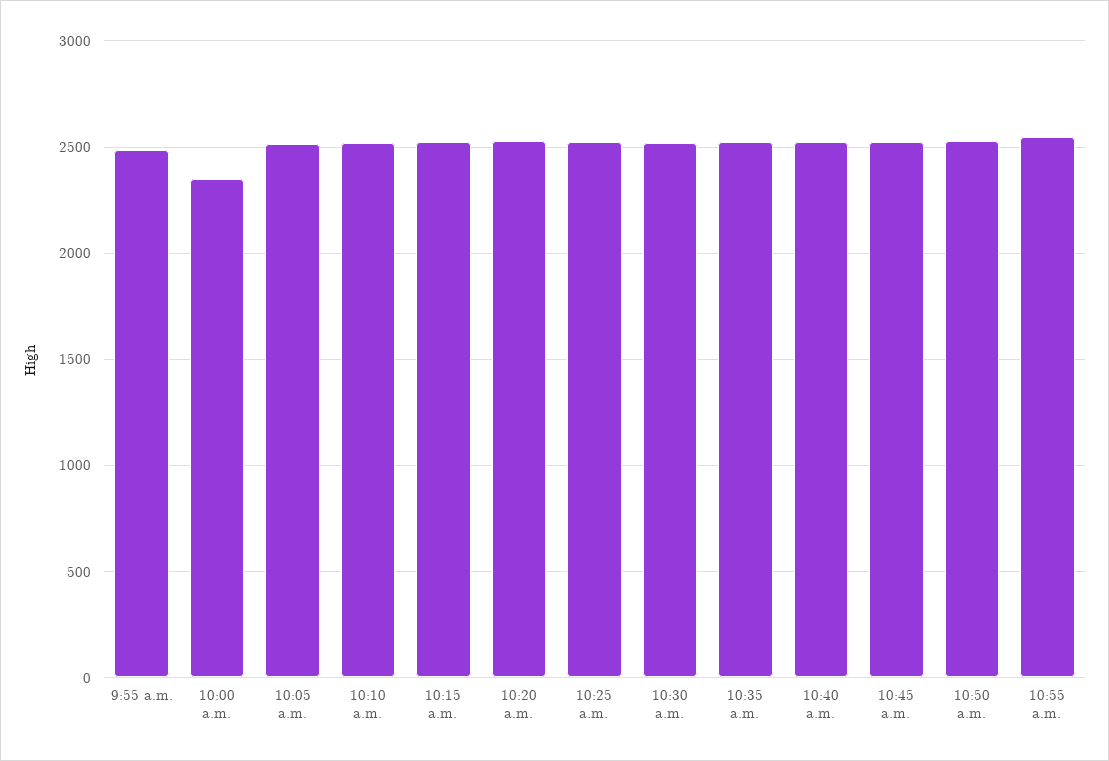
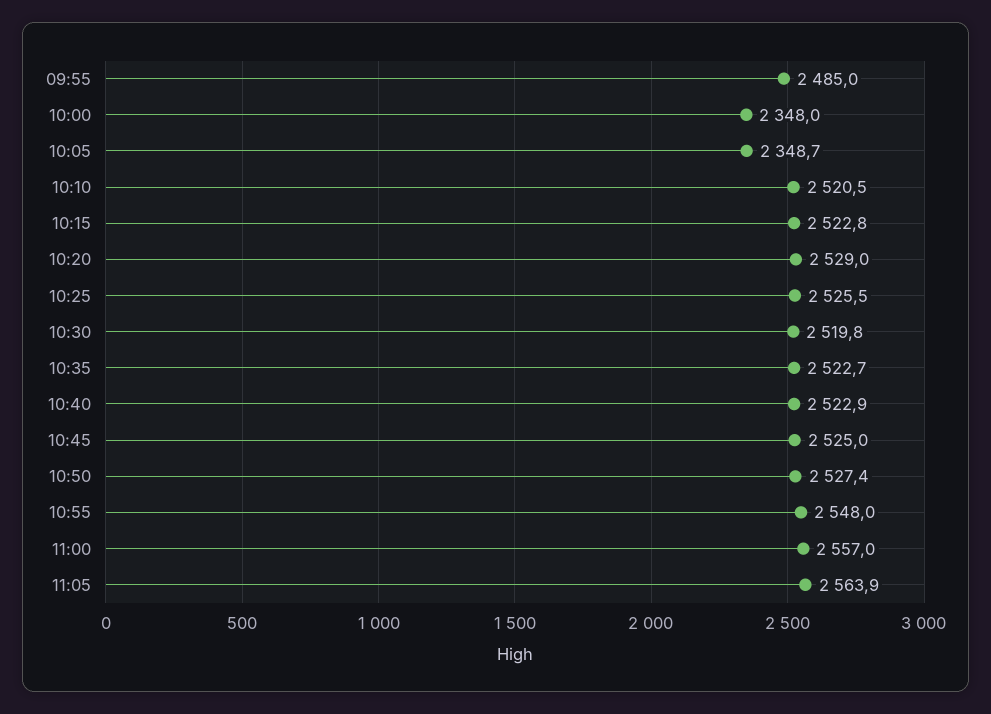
10:05 a.m.: 2500 -> 2348.7
11:00: none -> 2557
11:05: none -> 2563.9

